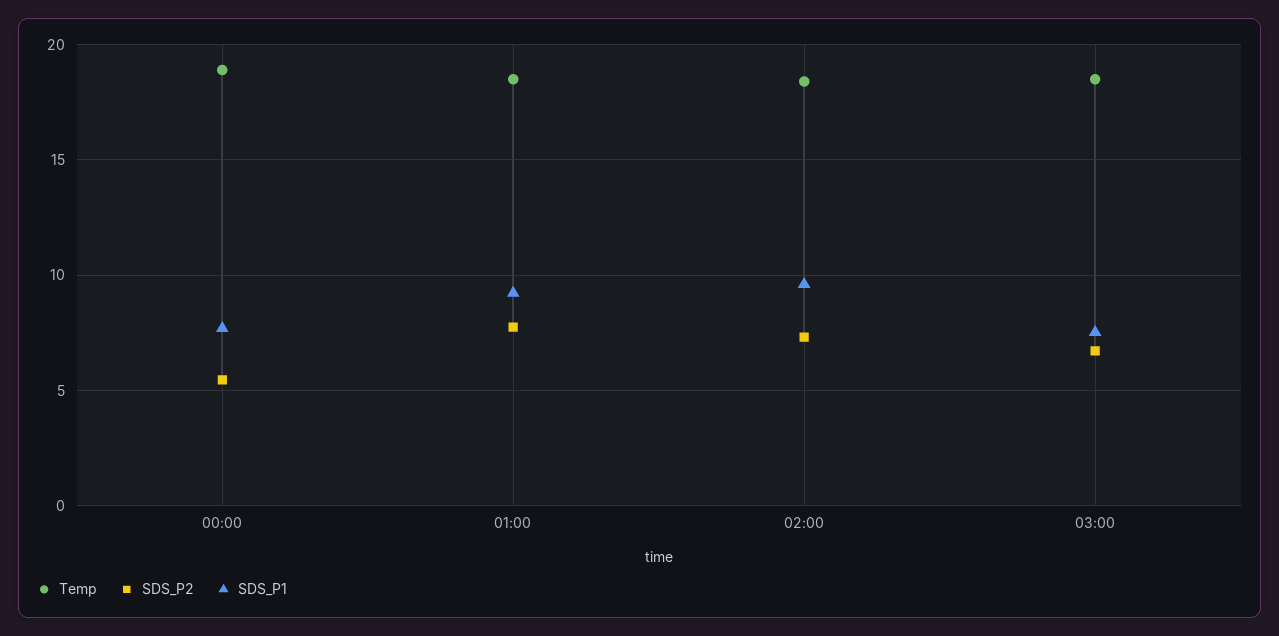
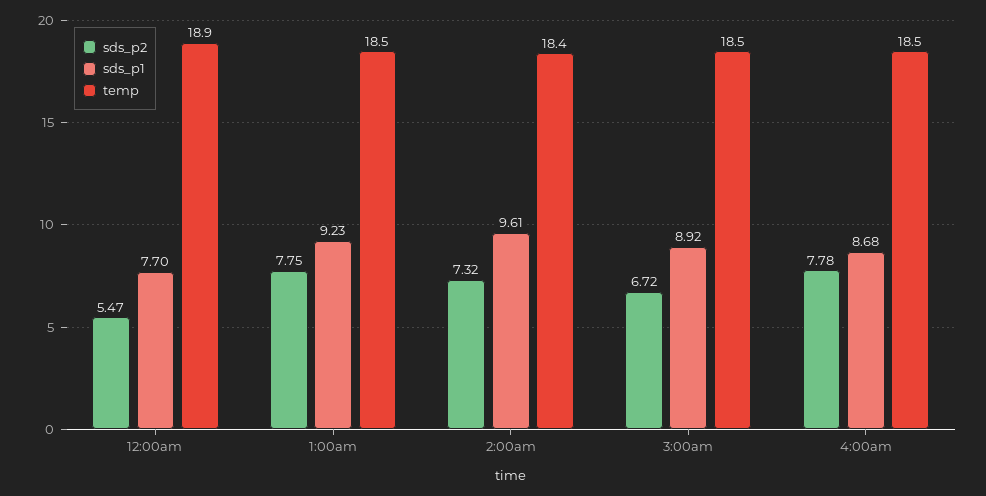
SDS_P1, 03:00: 7.5 -> 8.92
SDS_P2, 4:00am: none -> 7.78
SDS_P1, 4:00am: none -> 8.68
Temp, 4:00am: none -> 18.5

